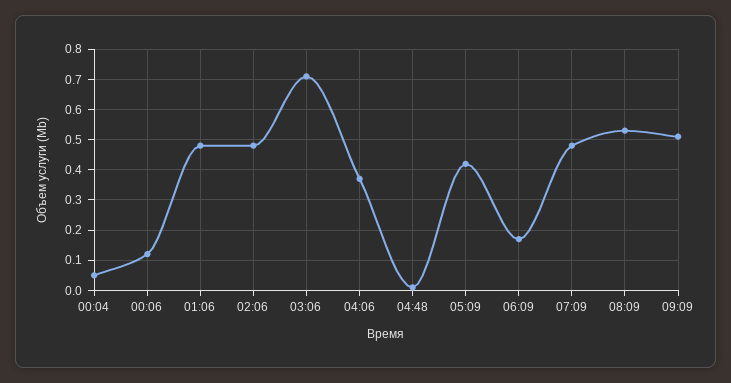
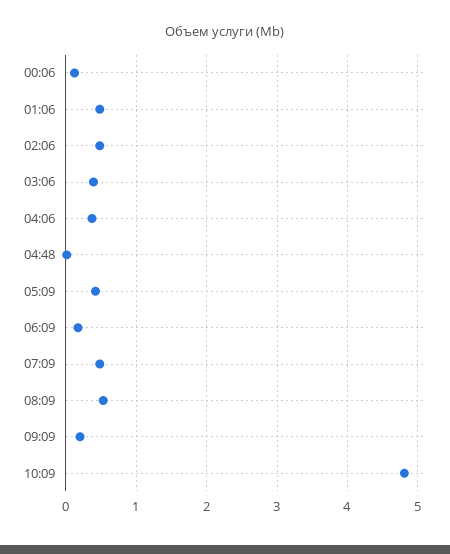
00:04: 0.05 -> none
03:06: 0.7 -> 0.4
09:09: 0.5 -> 0.2
10:09: none -> 4.8

